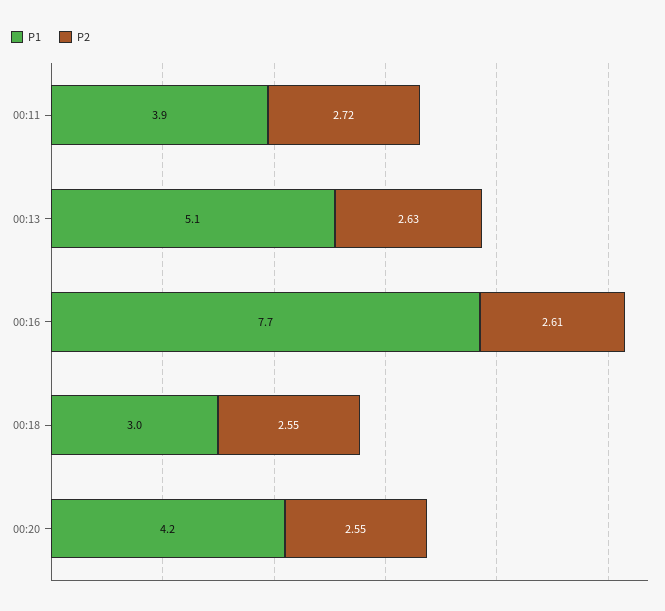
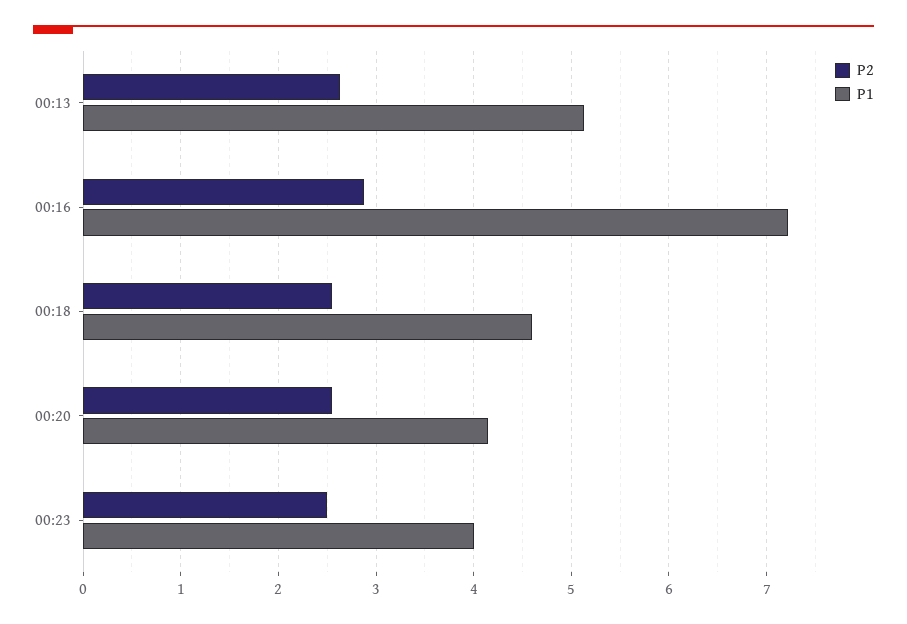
P1, 00:11: 3.9 -> none
P2, 00:11: 2.72 -> none
P1, 00:16: 7.7 -> 7.2
P2, 00:16: 2.61 -> 2.9
P1, 00:18: 3 -> 4.6
P2, 00:23: none -> 2.5
P1, 00:23: none -> 4

